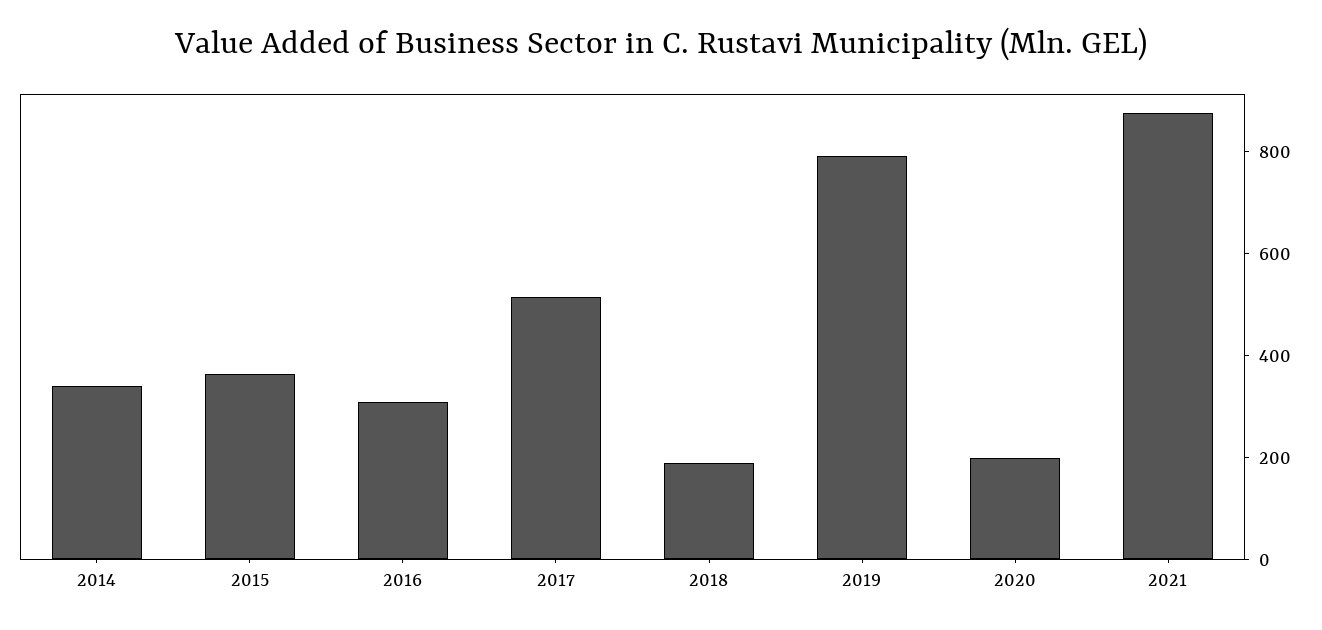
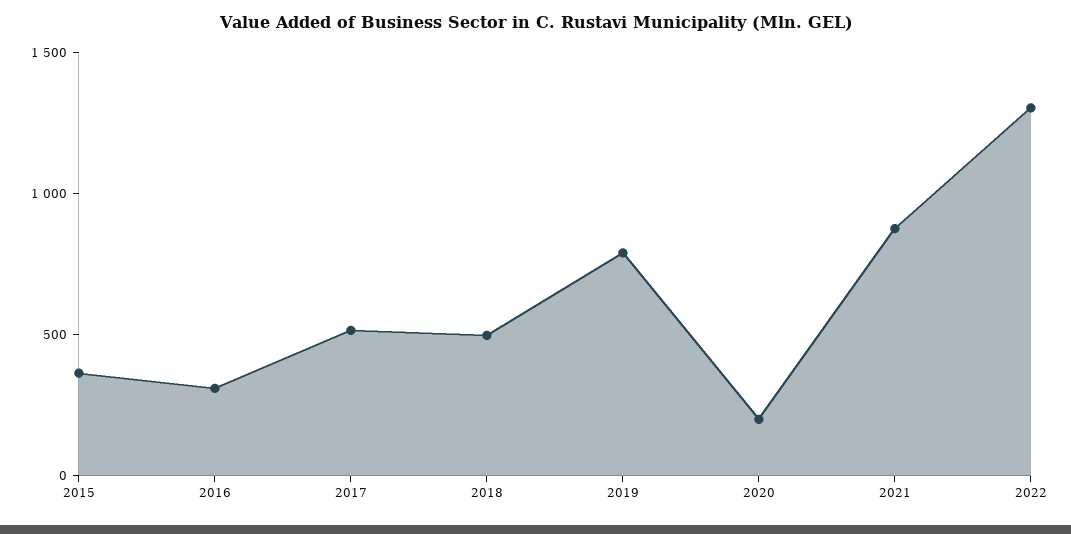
2014: 350 -> none
2018: 200 -> 500
2022: none -> 1300

